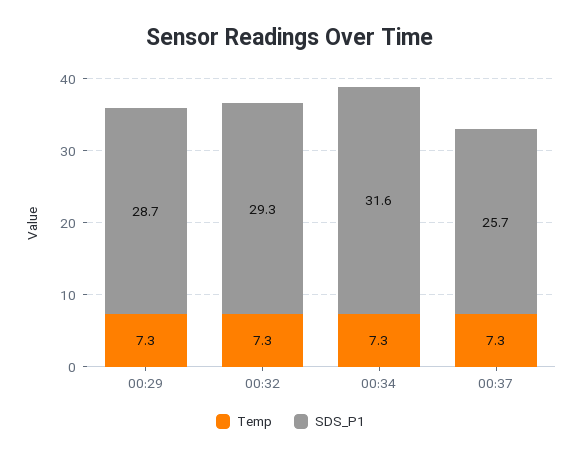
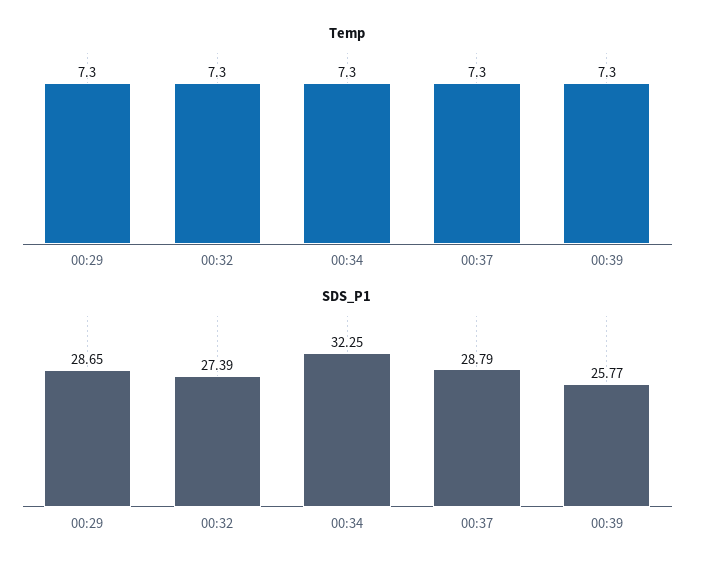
SDS_P1, 00:32: 29.3 -> 27.39
SDS_P1, 00:34: 31.6 -> 32.25
SDS_P1, 00:37: 25.7 -> 28.79
Temp, 00:39: none -> 7.3
SDS_P1, 00:39: none -> 25.77

